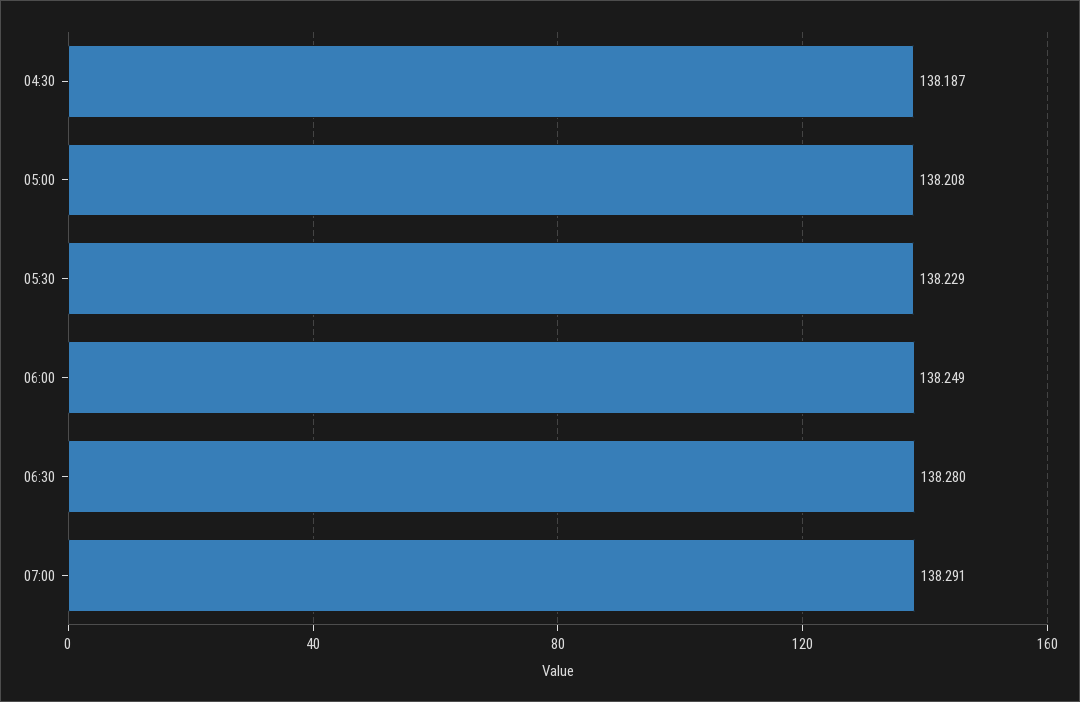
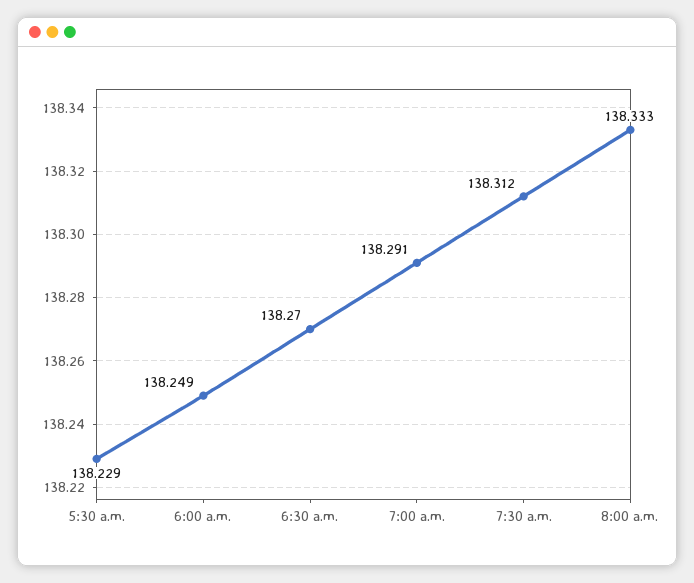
04:30: 138.187 -> none
05:00: 138.208 -> none
06:30: 138.28 -> 138.27
7:30 a.m.: none -> 138.312
8:00 a.m.: none -> 138.333

